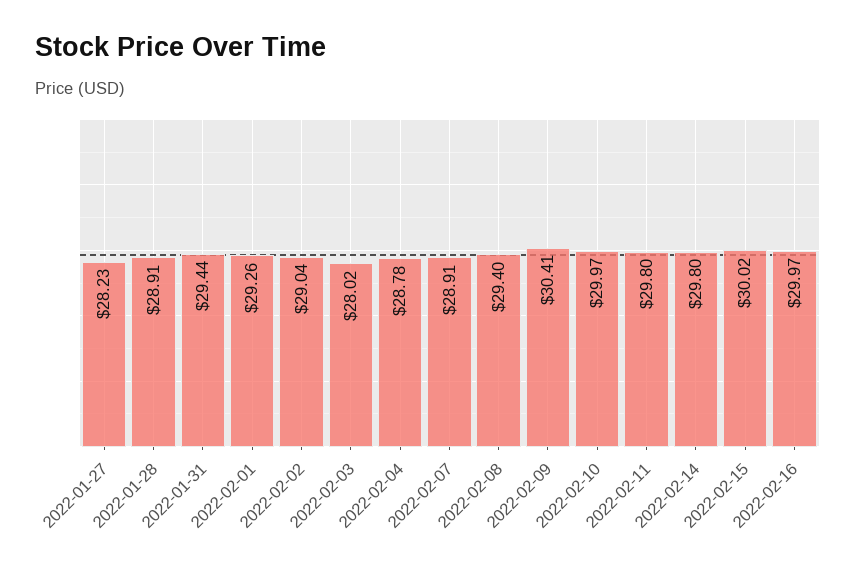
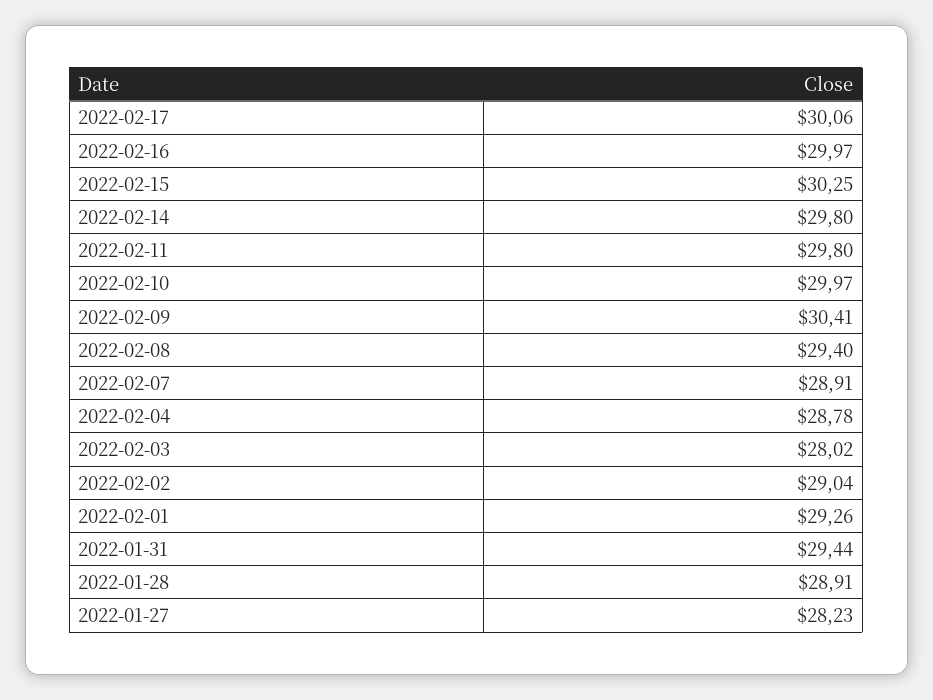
2022-02-15: 30.02 -> 30.25
2022-02-17: none -> 30.06

